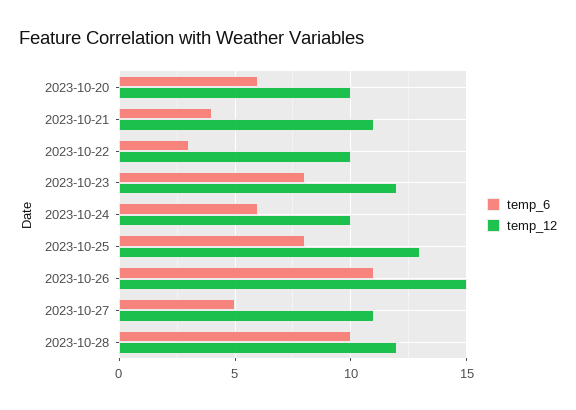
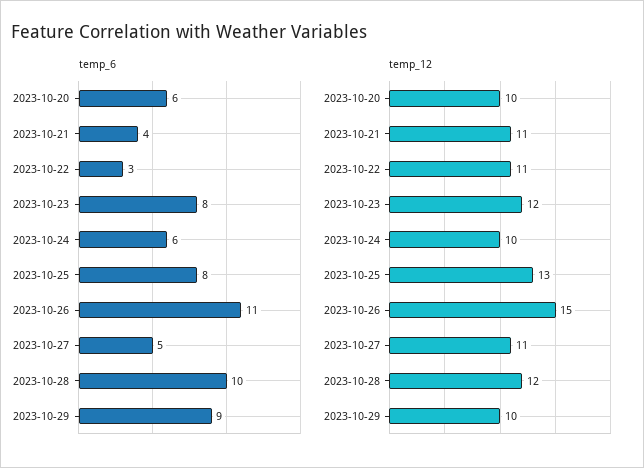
temp_12, 2023-10-22: 10 -> 11
temp_6, 2023-10-29: none -> 9
temp_12, 2023-10-29: none -> 10

